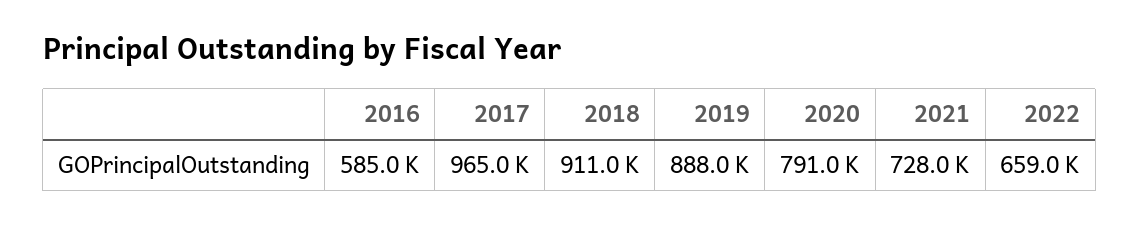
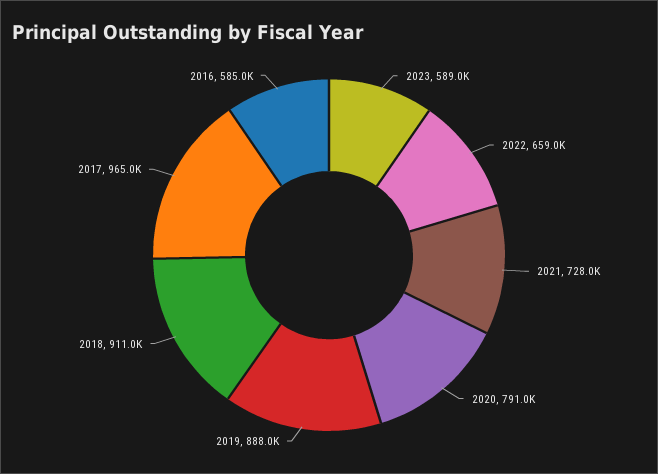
2023: none -> 589000

